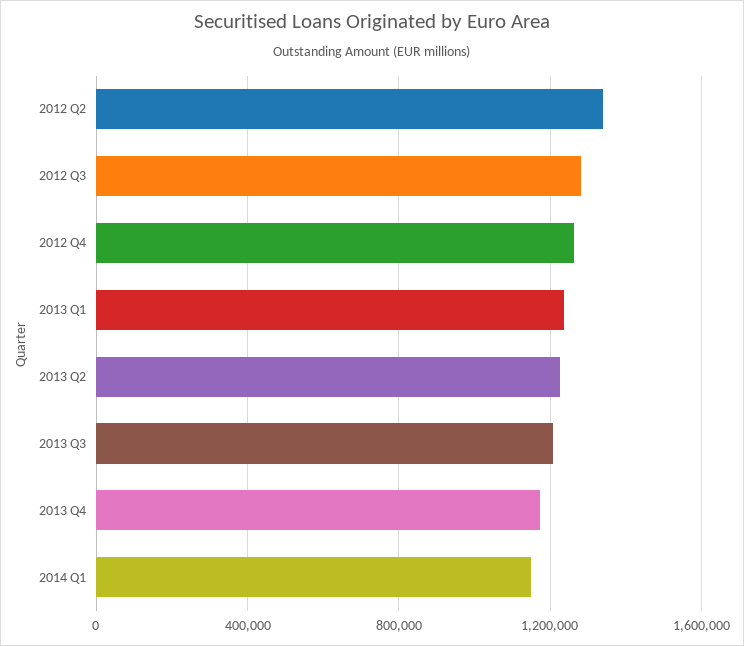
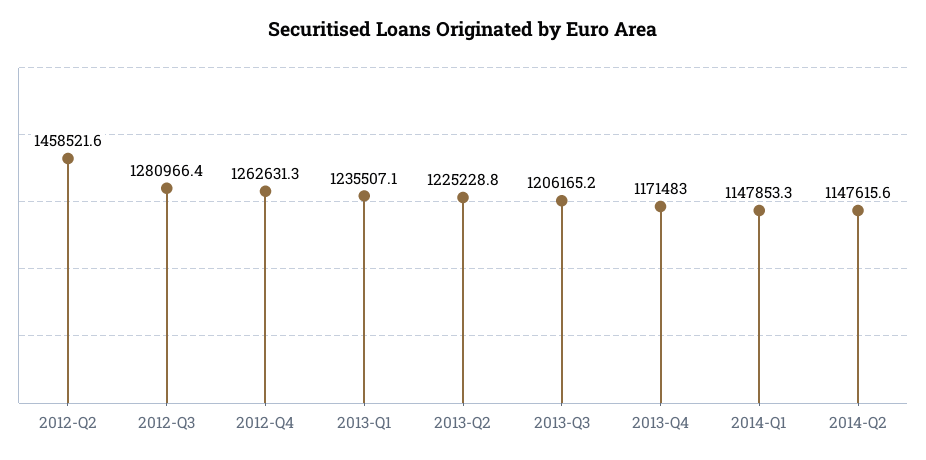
2012 Q2: 1350000 -> 1458521.6
2014-Q2: none -> 1147615.6

